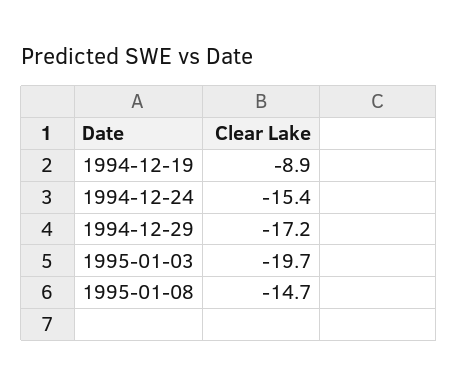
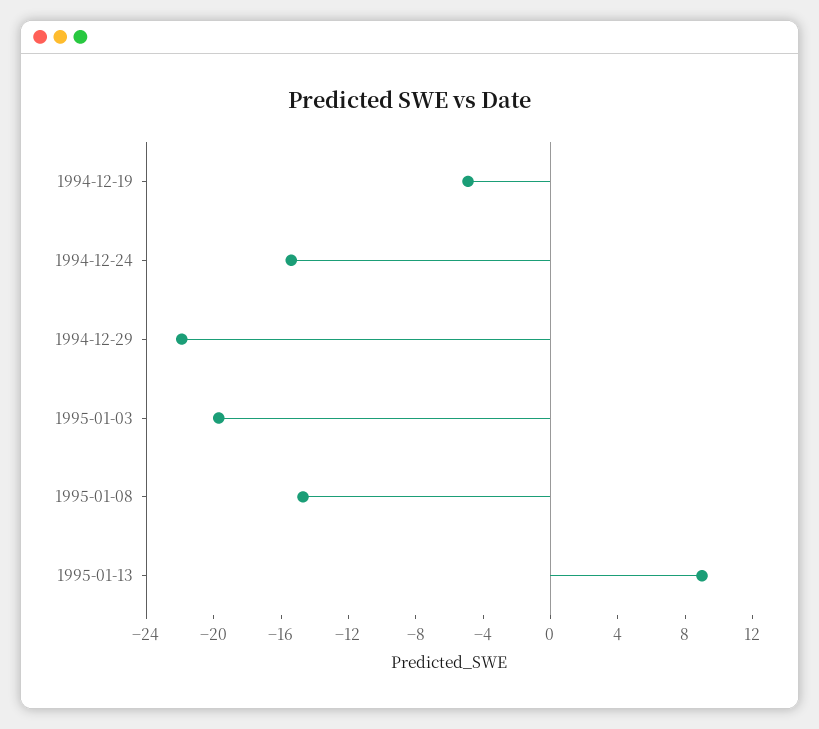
1994-12-19: -8.9 -> -5
1994-12-29: -17.2 -> -22
1995-01-13: none -> 9

